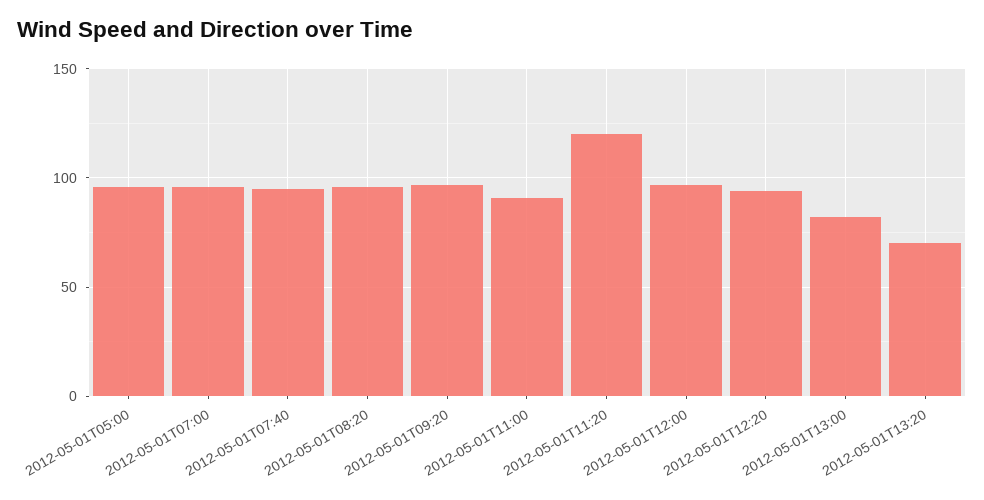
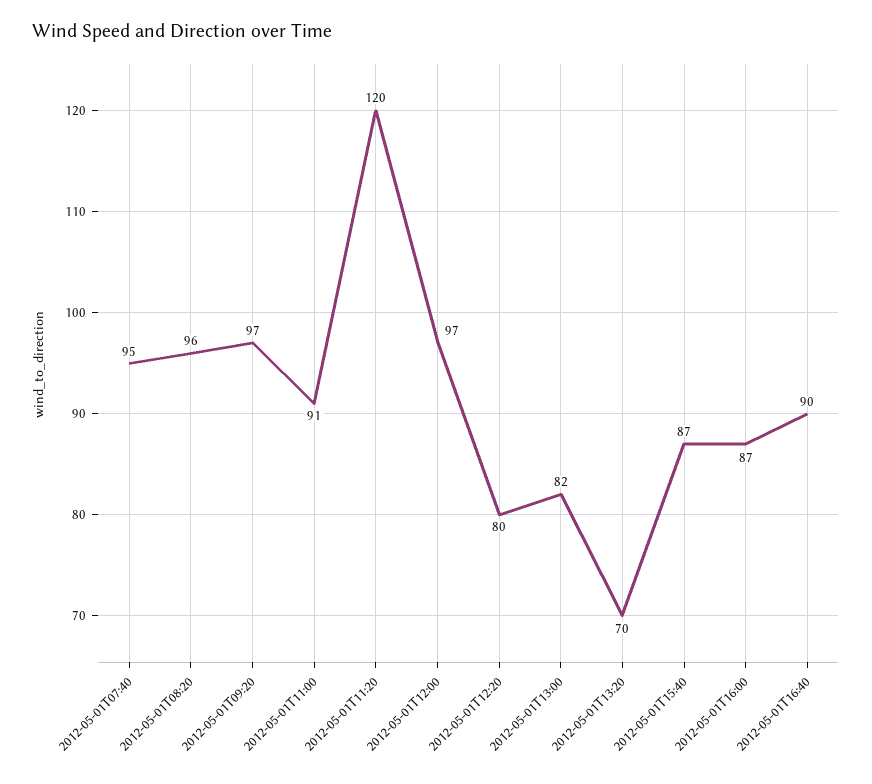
2012-05-01T05:00: 95 -> none
2012-05-01T07:00: 95 -> none
2012-05-01T12:20: 95 -> 80
2012-05-01T15:40: none -> 87
2012-05-01T16:00: none -> 87
2012-05-01T16:40: none -> 90

